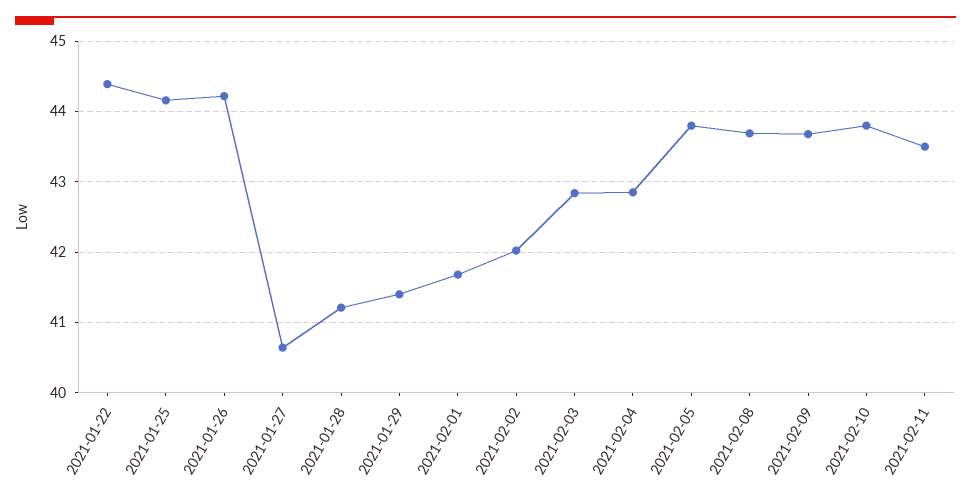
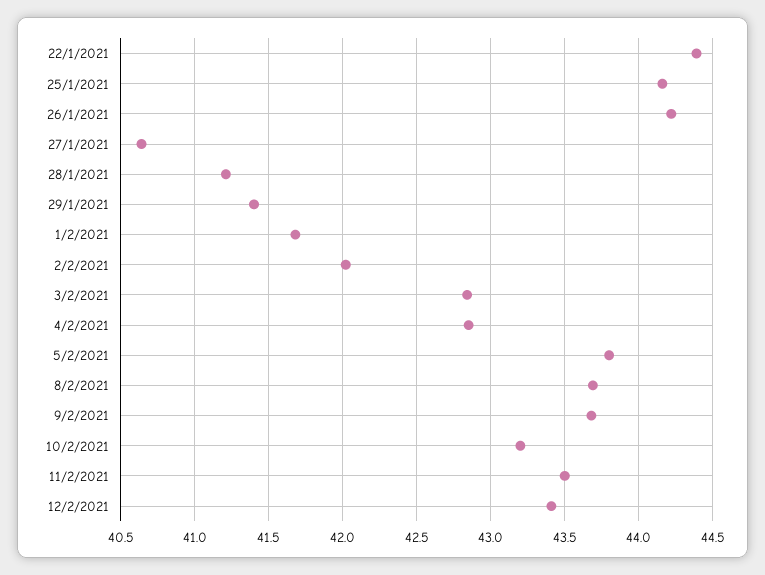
2021-02-10: 43.8 -> 43.2
12/2/2021: none -> 43.4

